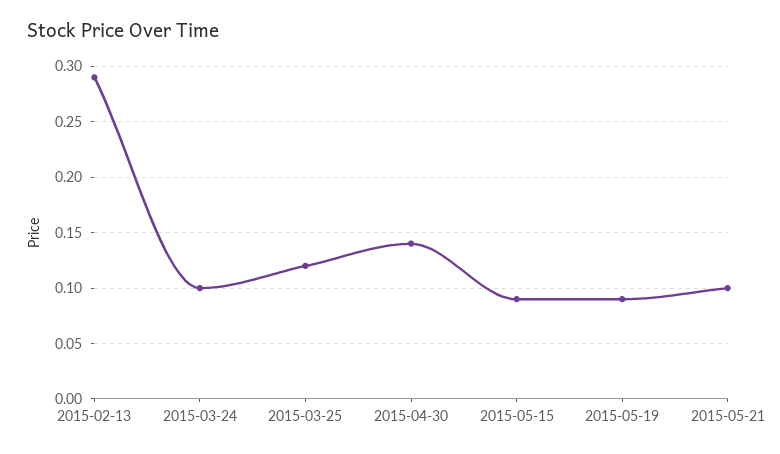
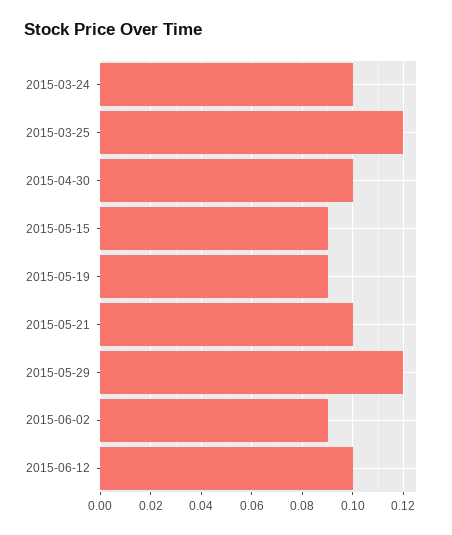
2015-02-13: 0.29 -> none
2015-04-30: 0.14 -> 0.1
2015-05-29: none -> 0.12
2015-06-02: none -> 0.09
2015-06-12: none -> 0.1

